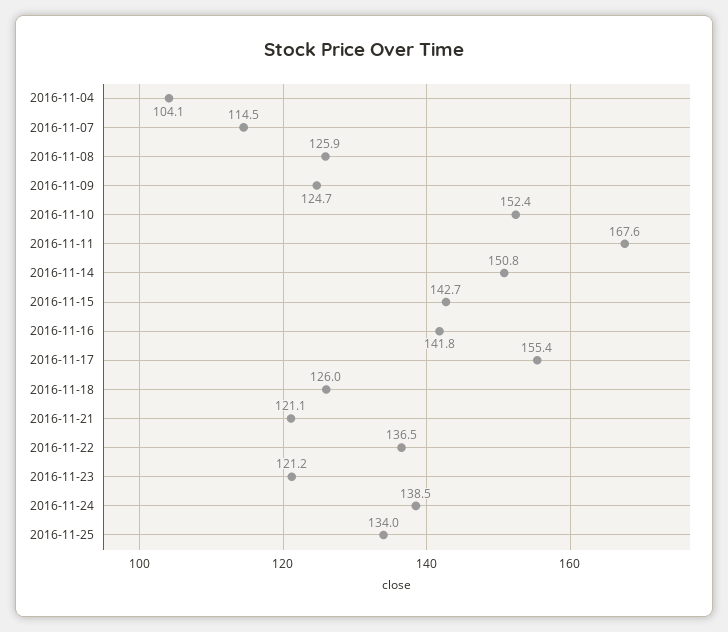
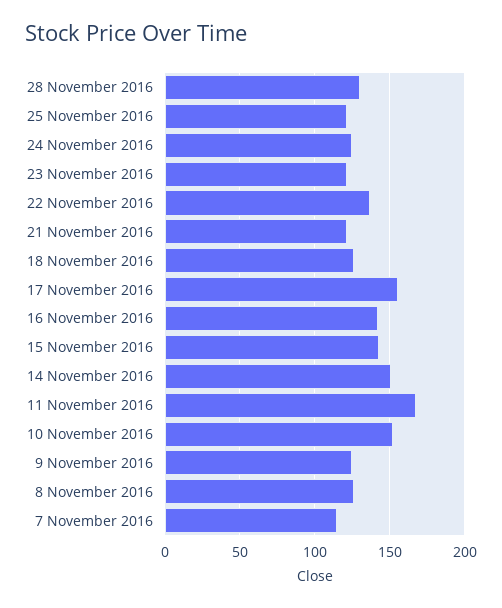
2016-11-04: 104.1 -> none
2016-11-24: 138.5 -> 125
2016-11-25: 134 -> 120
28 November 2016: none -> 130

